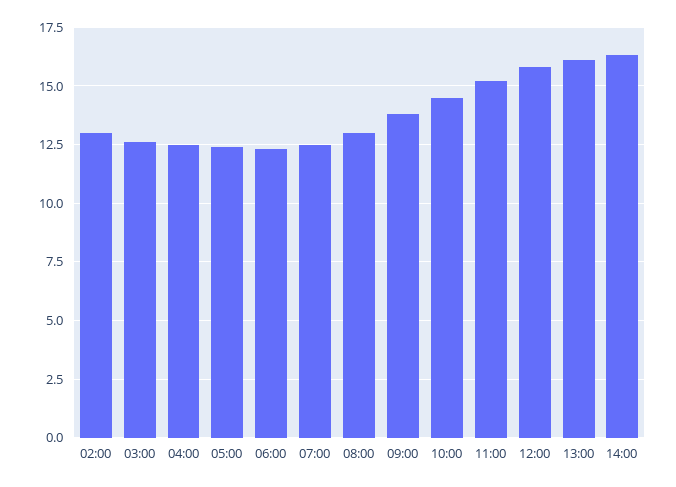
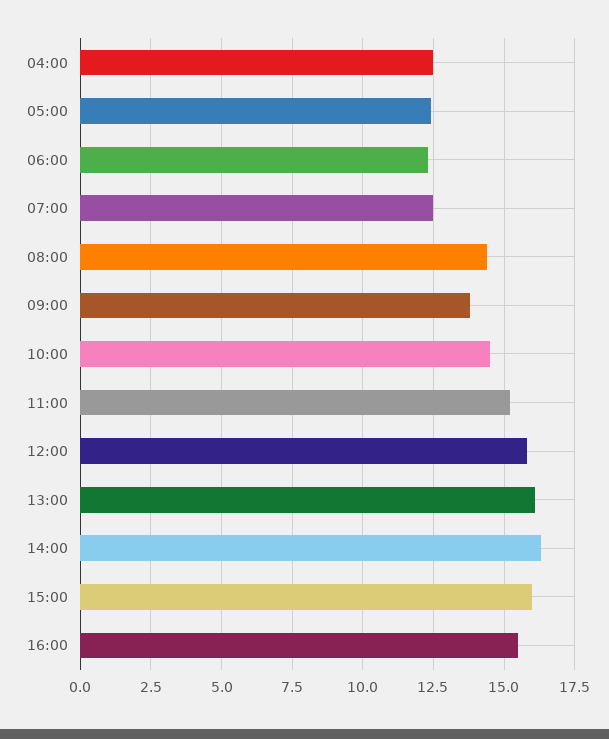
02:00: 13 -> none
03:00: 12.5 -> none
08:00: 13 -> 14.5
15:00: none -> 16
16:00: none -> 15.5

